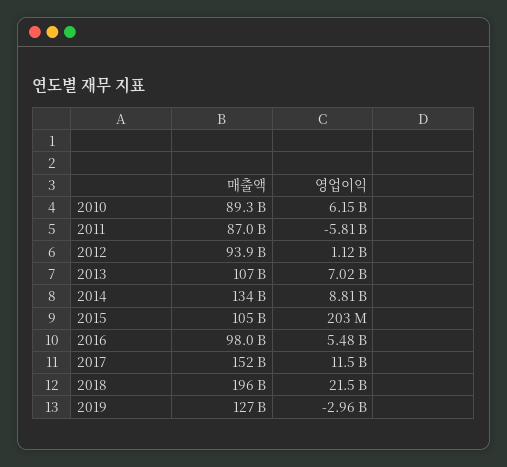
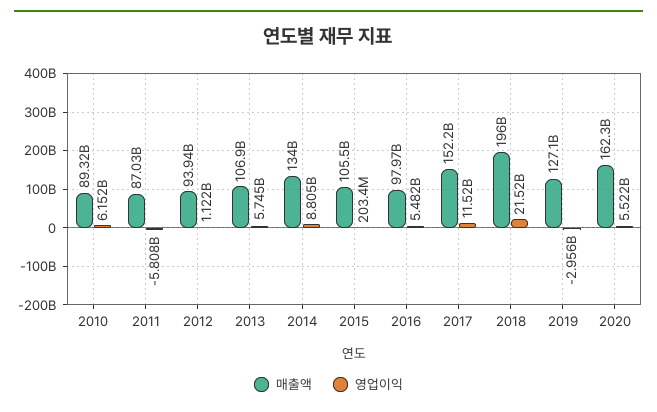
영업이익, 2013: 7020000000 -> 5745000000
매출액, 2020: none -> 162300000000
영업이익, 2020: none -> 5522000000

